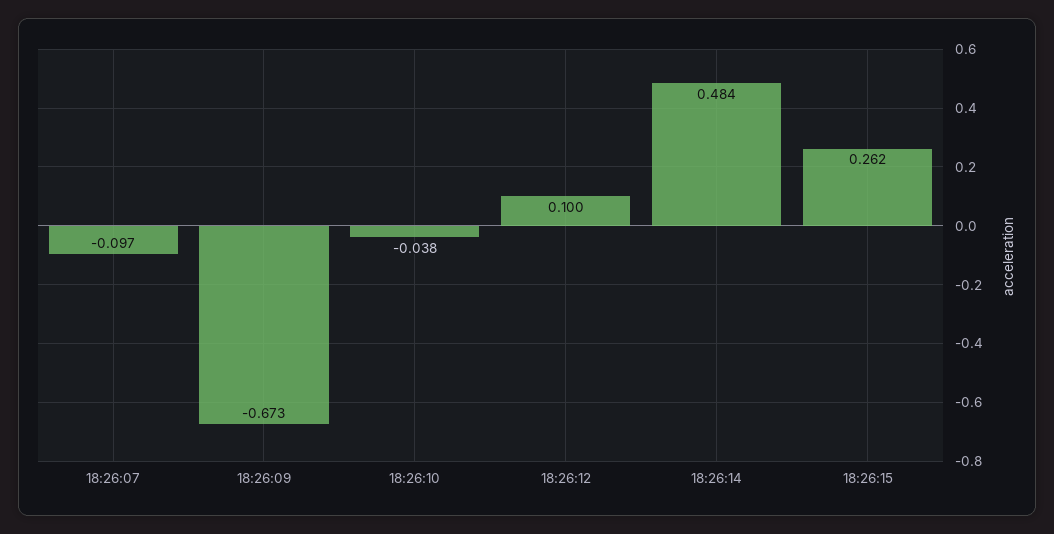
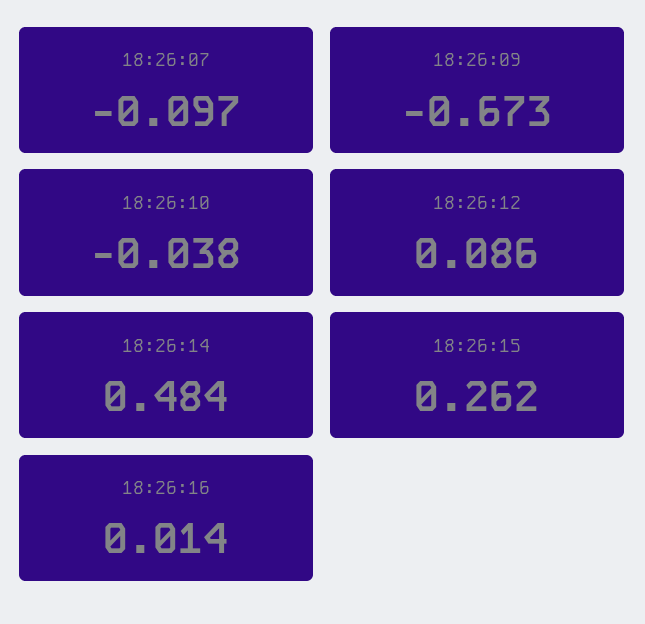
18:26:12: 0.1 -> 0.086
18:26:16: none -> 0.014

